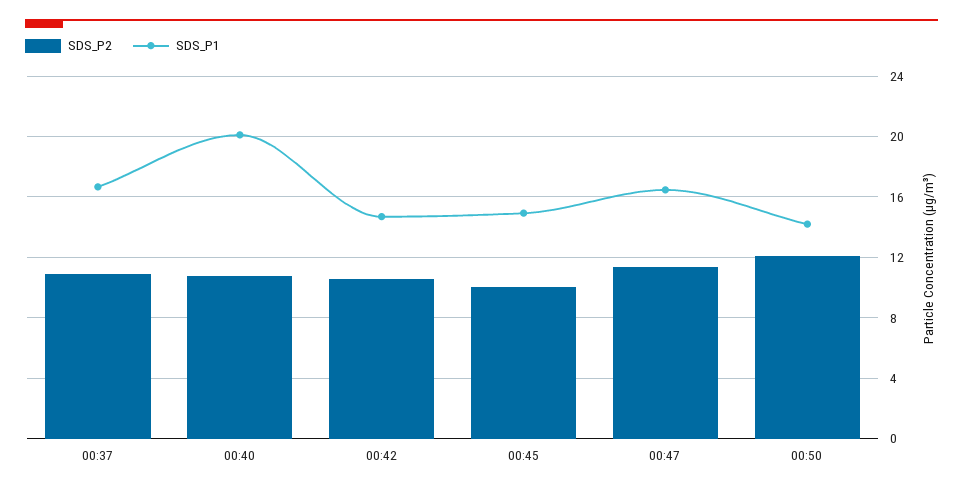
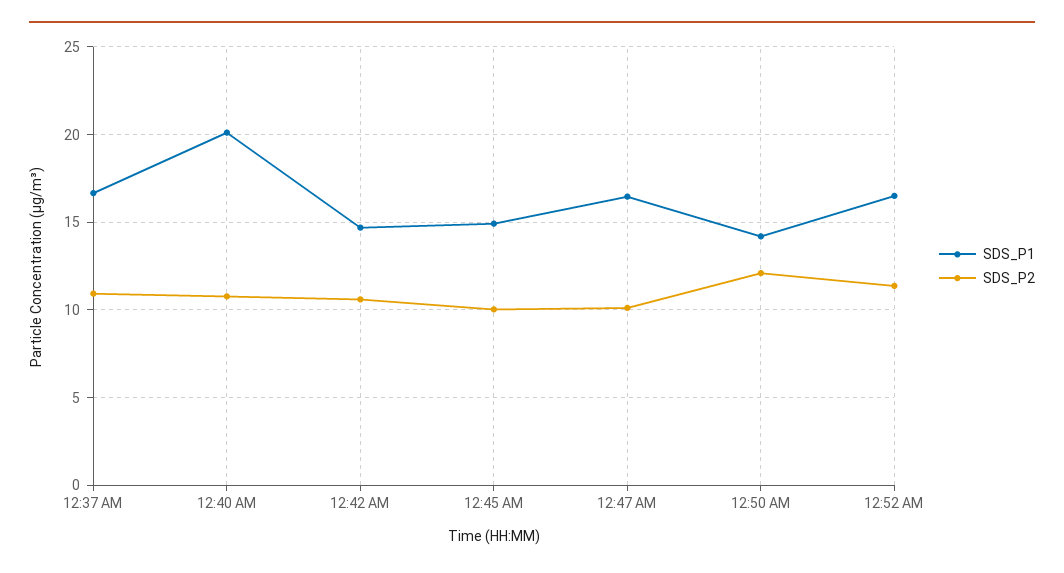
SDS_P2, 00:47: 11.5 -> 10
SDS_P1, 12:52 AM: none -> 16.5
SDS_P2, 12:52 AM: none -> 11.5

